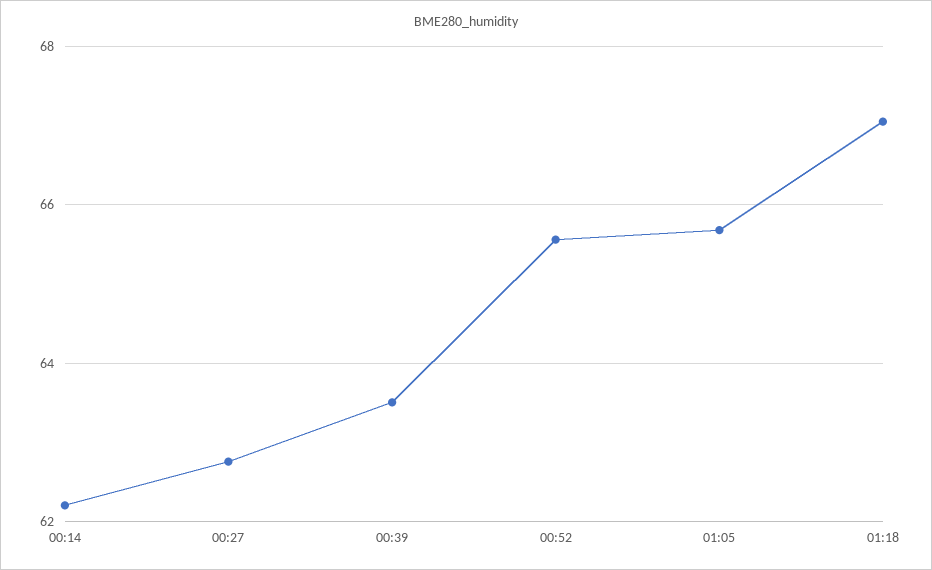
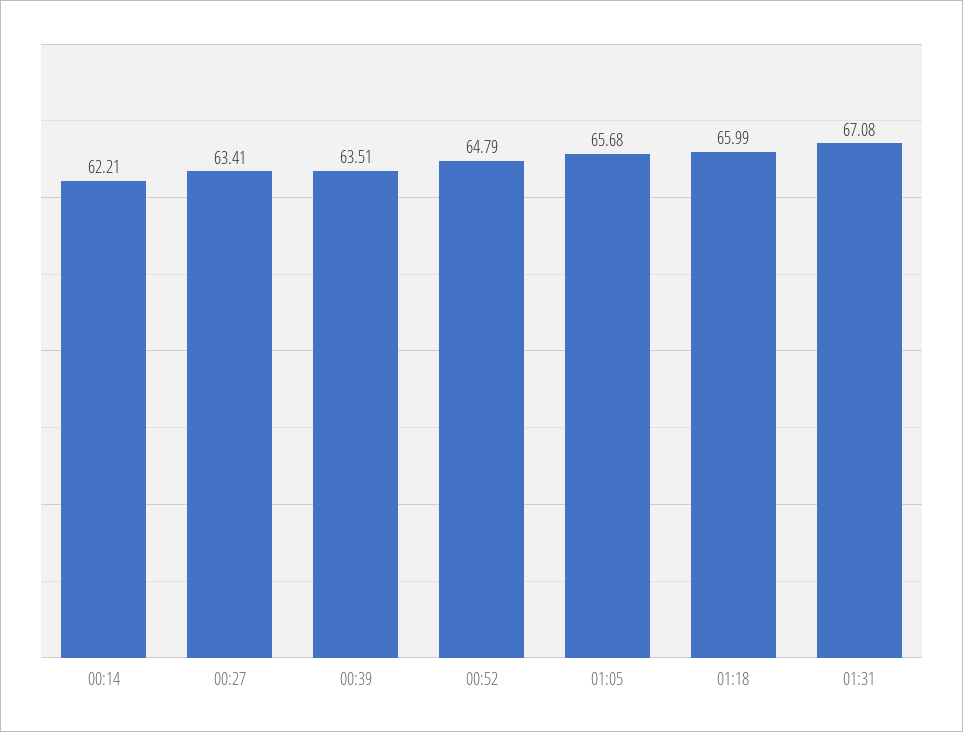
00:27: 62.8 -> 63.41
00:52: 65.6 -> 64.79
01:18: 67 -> 65.99
01:31: none -> 67.08

